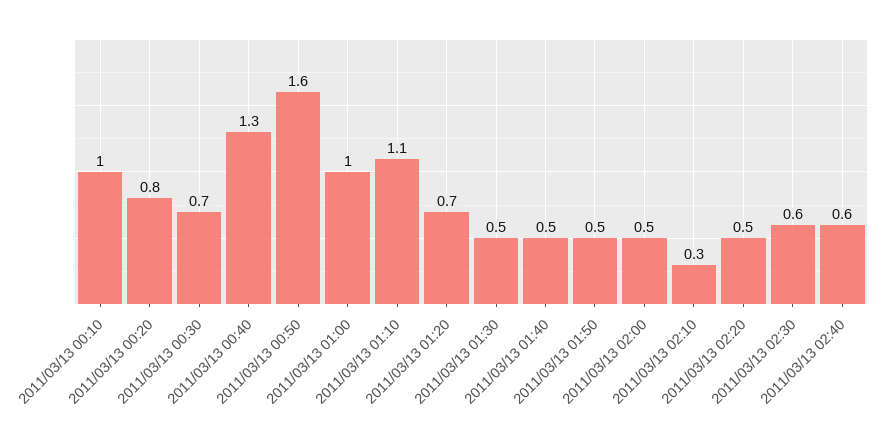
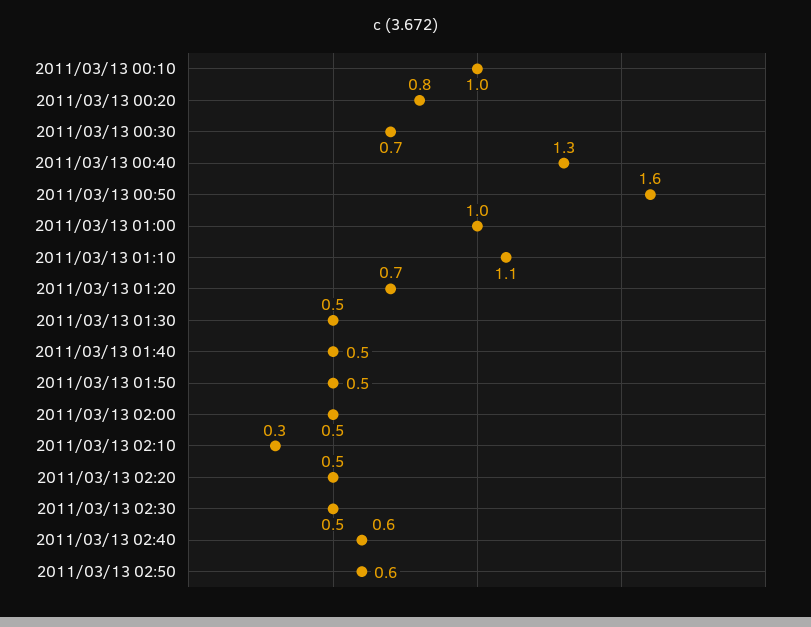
2011/03/13 02:30: 0.6 -> 0.5
2011/03/13 02:50: none -> 0.6

